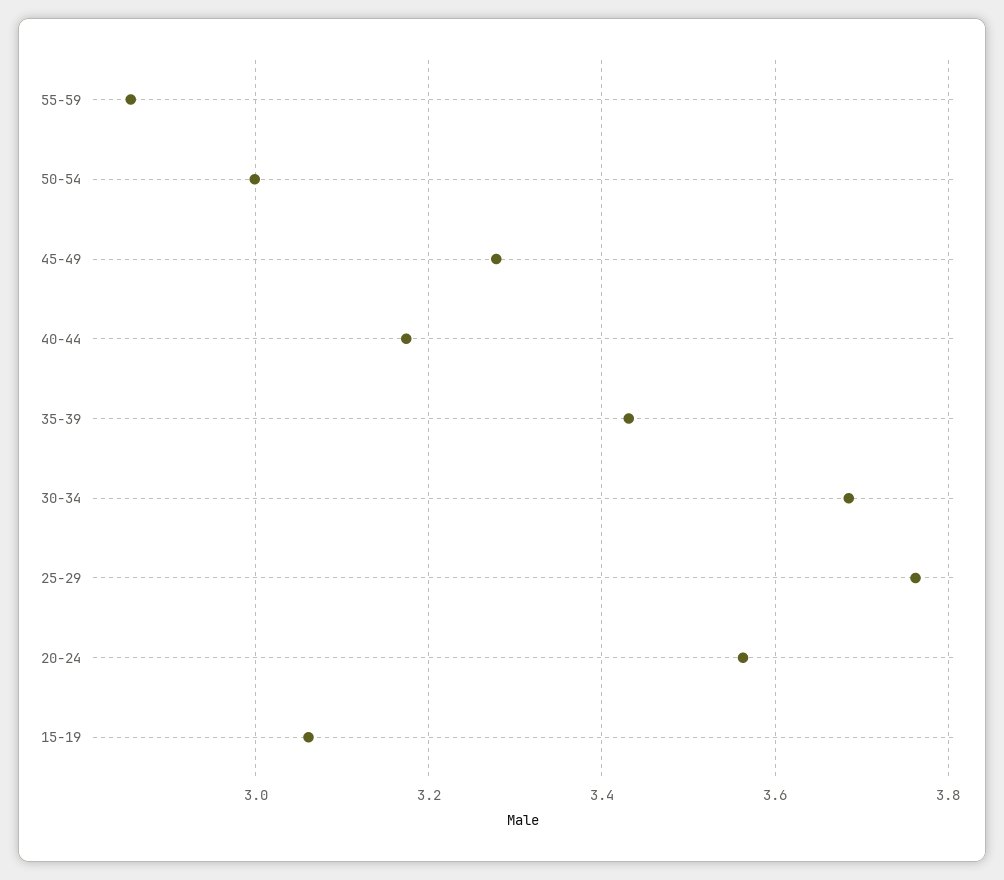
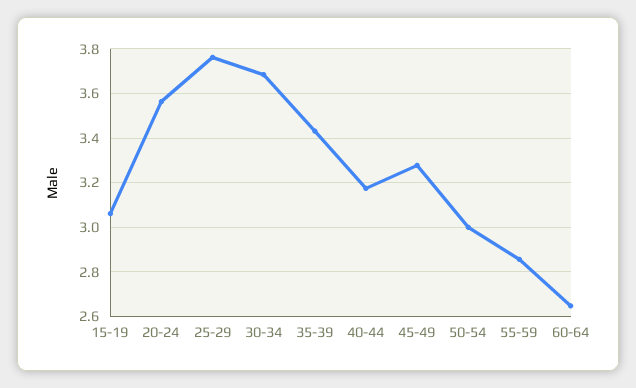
60-64: none -> 2.65

